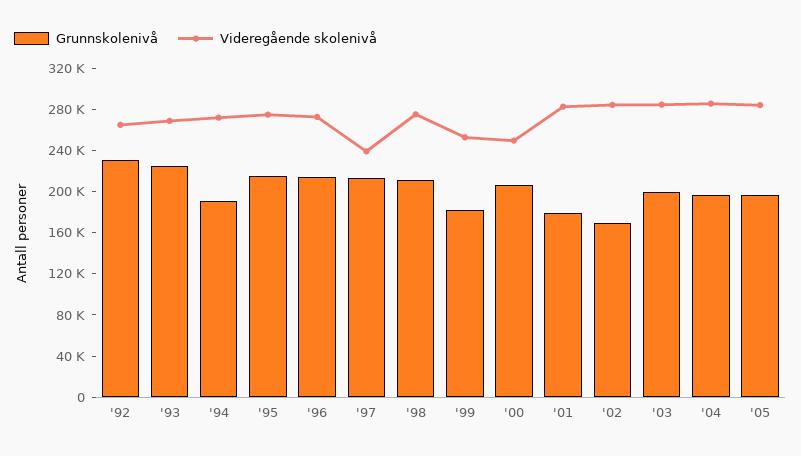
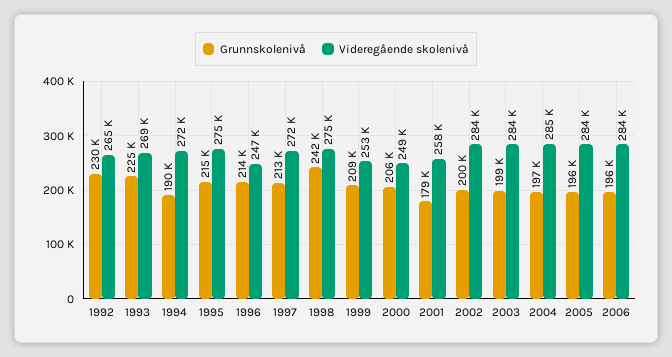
Videregående skolenivå, '96: 270000 -> 247000
Videregående skolenivå, '97: 240000 -> 272000
Grunnskolenivå, '98: 210000 -> 242000
Grunnskolenivå, '99: 180000 -> 209000
Videregående skolenivå, '01: 280000 -> 258000
Grunnskolenivå, '02: 170000 -> 200000
Grunnskolenivå, 2006: none -> 196000
Videregående skolenivå, 2006: none -> 284000

